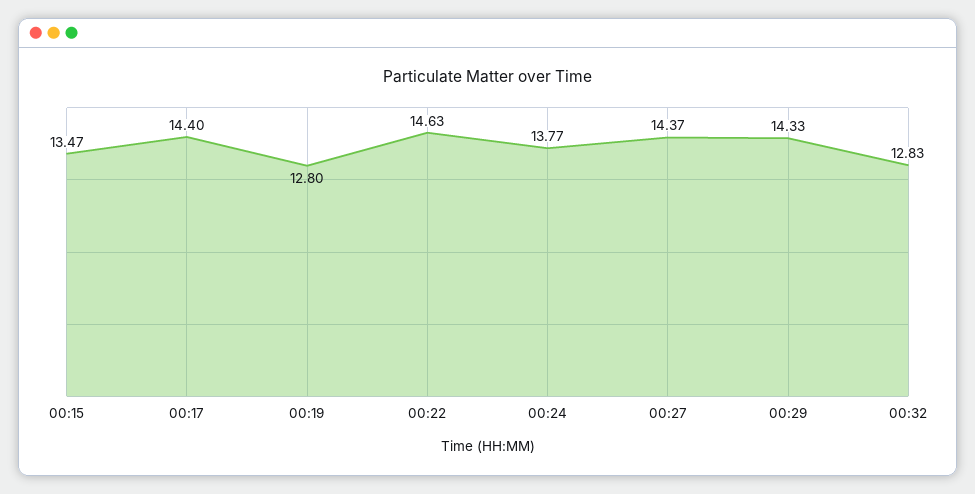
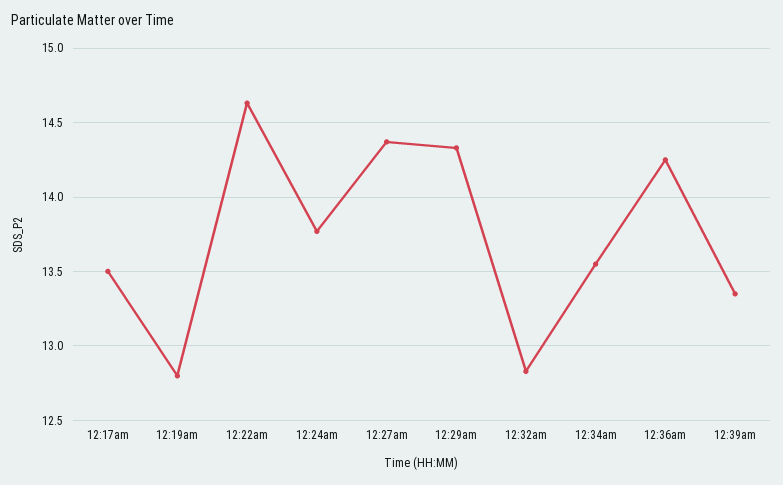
00:15: 13.47 -> none
00:17: 14.4 -> 13.5
12:34am: none -> 13.55
12:36am: none -> 14.25
12:39am: none -> 13.35

